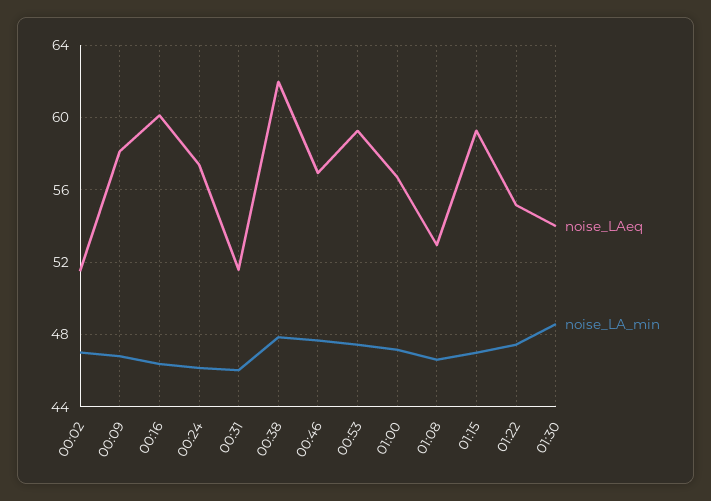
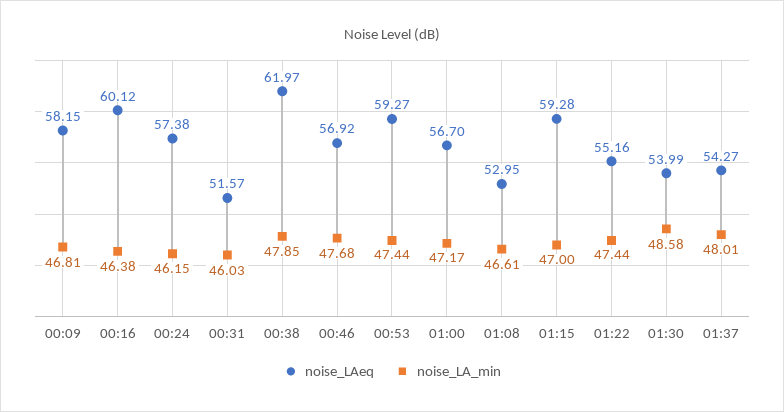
noise_LAeq, 00:02: 51.5 -> none
noise_LA_min, 00:02: 47 -> none
noise_LAeq, 01:37: none -> 54.27
noise_LA_min, 01:37: none -> 48.01

